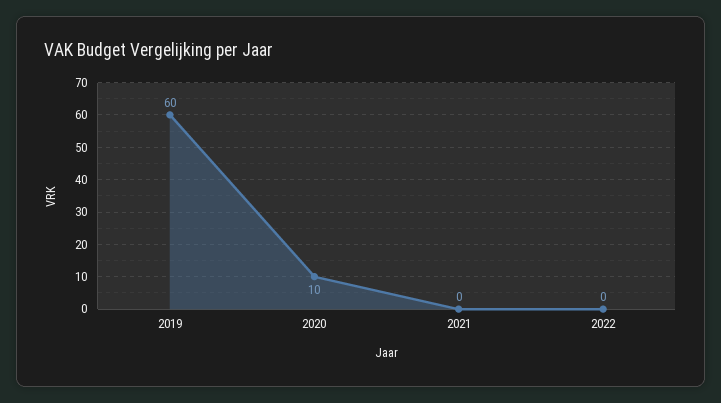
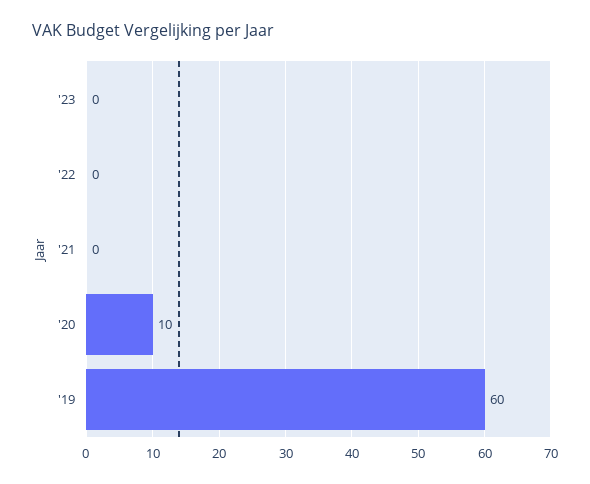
'23: none -> 0

